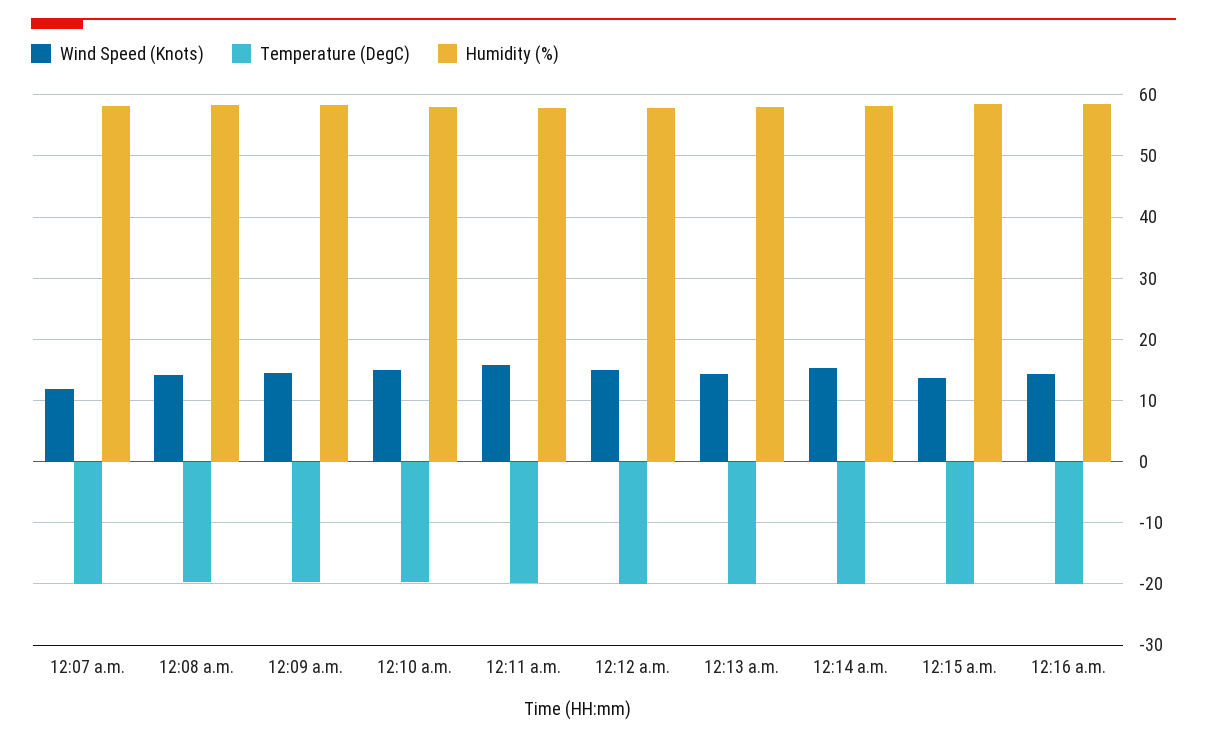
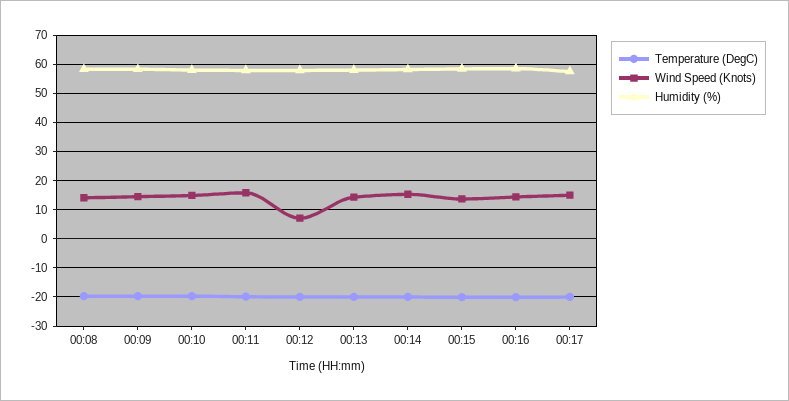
Wind Speed (Knots), 12:07 a.m.: 12 -> none
Temperature (DegC), 12:07 a.m.: -20 -> none
Humidity (%), 12:07 a.m.: 58 -> none
Wind Speed (Knots), 12:12 a.m.: 15 -> 7.5
Temperature (DegC), 00:17: none -> -20
Wind Speed (Knots), 00:17: none -> 15
Humidity (%), 00:17: none -> 57.5

